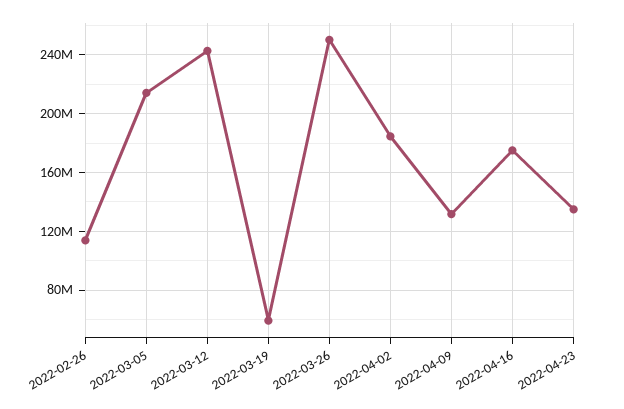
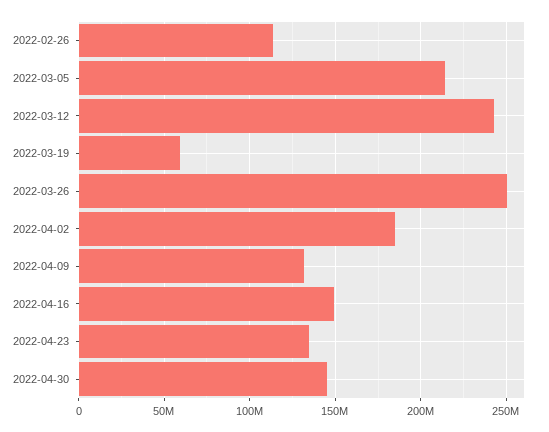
2022-04-16: 175000000 -> 150000000
2022-04-30: none -> 145000000

